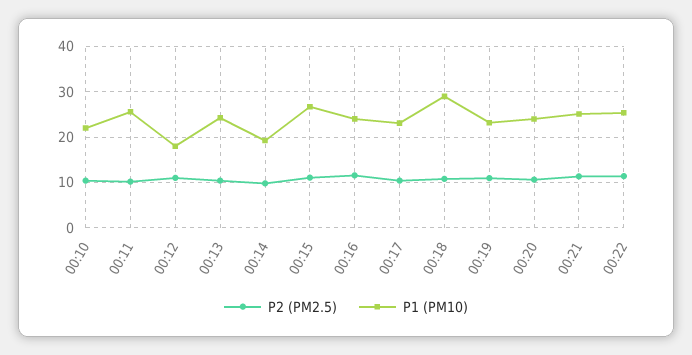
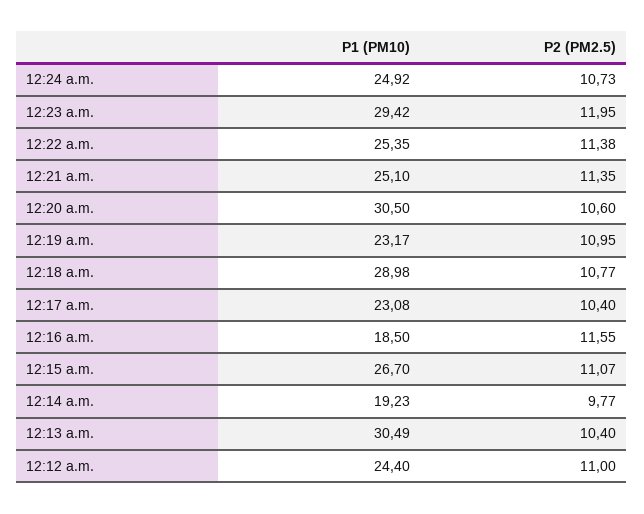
P2 (PM2.5), 00:10: 10 -> none
P1 (PM10), 00:10: 22 -> none
P2 (PM2.5), 00:11: 10 -> none
P1 (PM10), 00:11: 26 -> none
P1 (PM10), 00:12: 18 -> 24.4
P1 (PM10), 00:13: 24 -> 30.49
P1 (PM10), 00:16: 24 -> 18.5
P1 (PM10), 00:20: 24 -> 30.5
P1 (PM10), 12:24 a.m.: none -> 24.92
P2 (PM2.5), 12:24 a.m.: none -> 10.73
P1 (PM10), 12:23 a.m.: none -> 29.42
P2 (PM2.5), 12:23 a.m.: none -> 11.95

